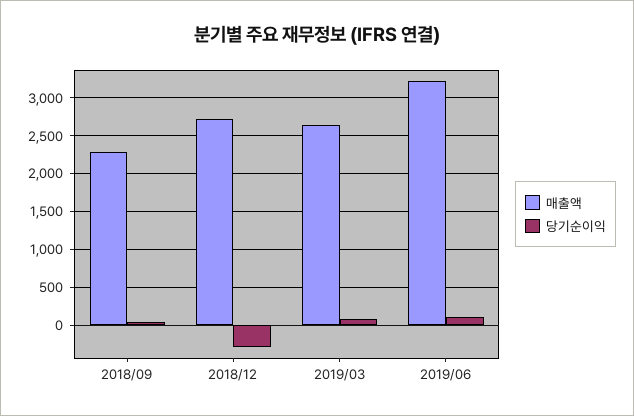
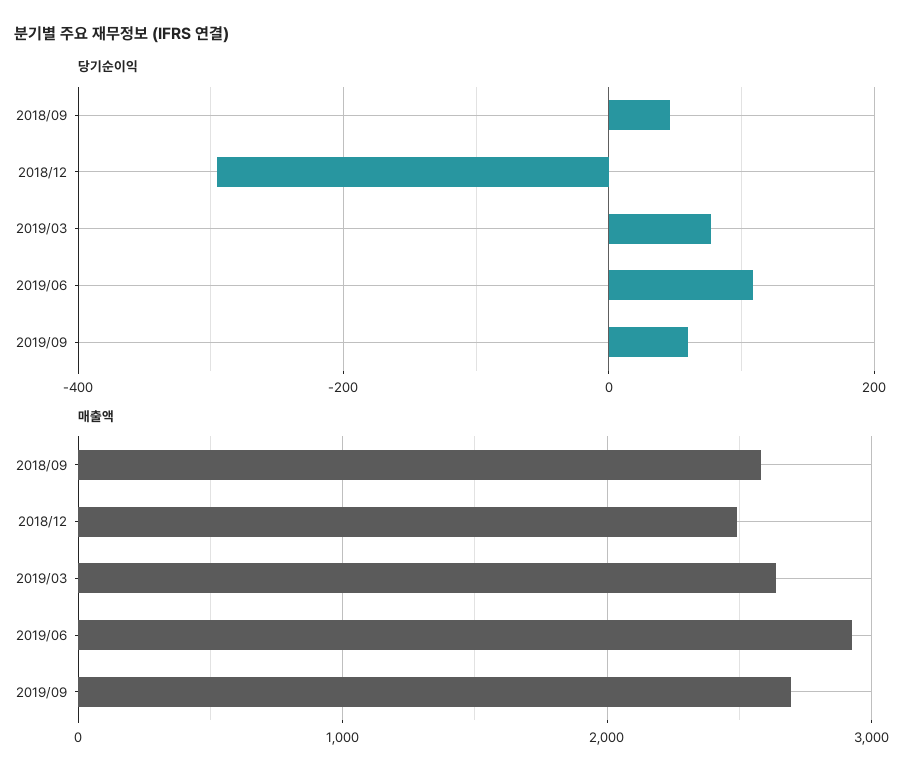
매출액, 2018/09: 2300 -> 2600
매출액, 2018/12: 2700 -> 2500
매출액, 2019/06: 3200 -> 2900
당기순이익, 2019/09: none -> 60
매출액, 2019/09: none -> 2700

